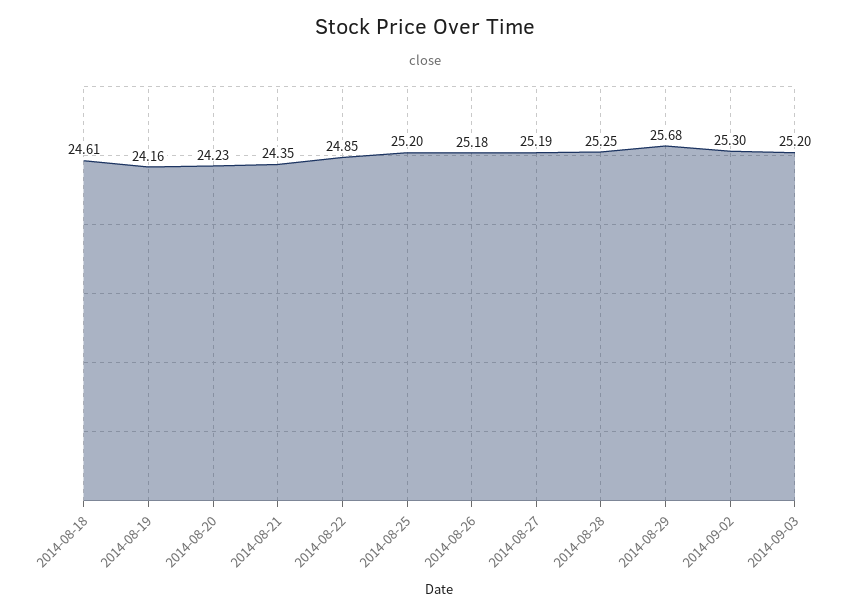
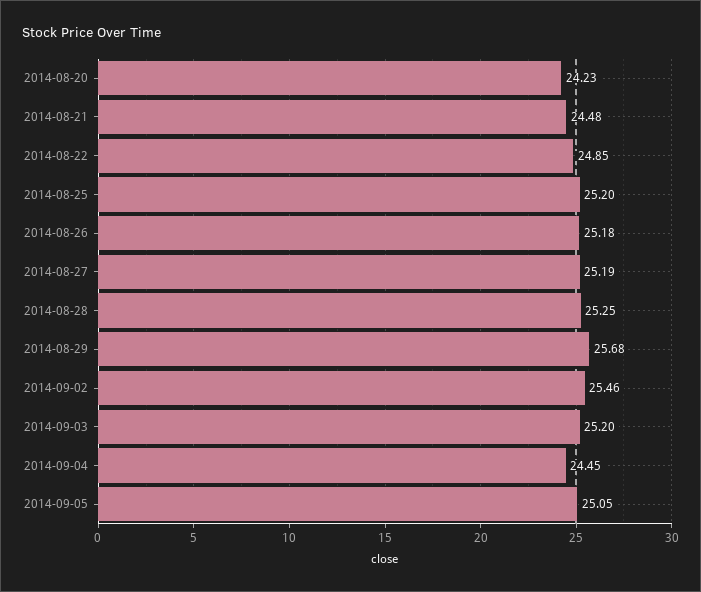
2014-08-18: 24.61 -> none
2014-08-19: 24.16 -> none
2014-08-21: 24.35 -> 24.48
2014-09-02: 25.3 -> 25.46
2014-09-04: none -> 24.45
2014-09-05: none -> 25.05

